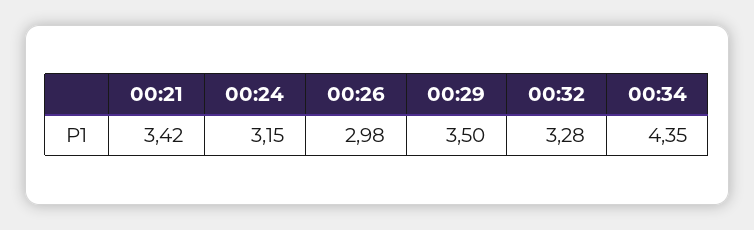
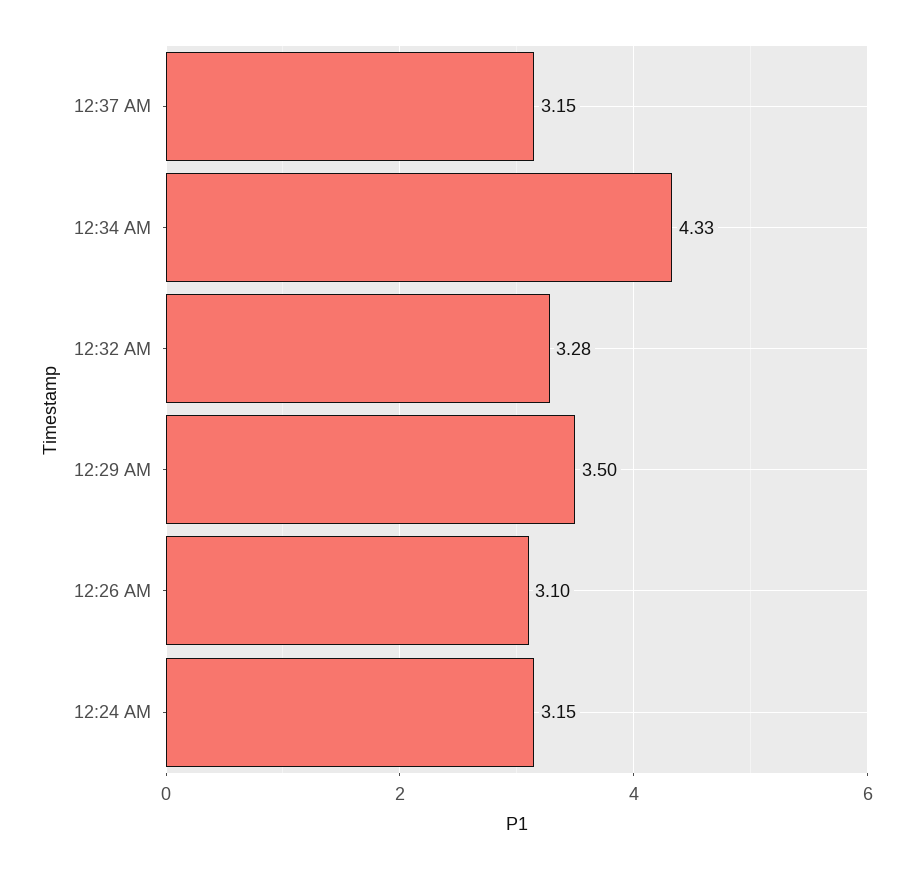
00:21: 3.42 -> none
00:26: 2.98 -> 3.1
00:34: 4.35 -> 4.33
12:37 AM: none -> 3.15

